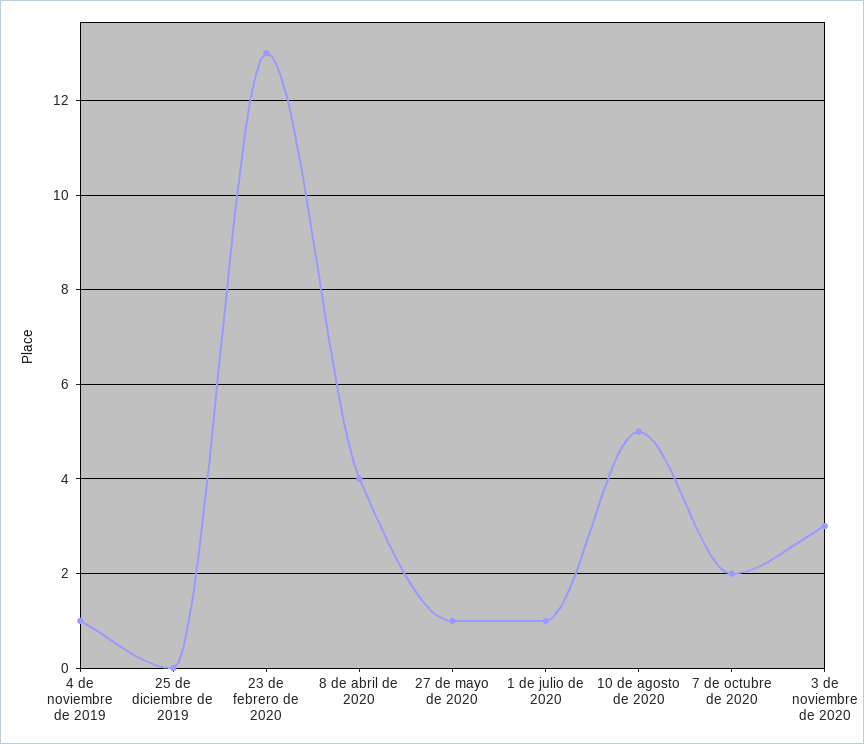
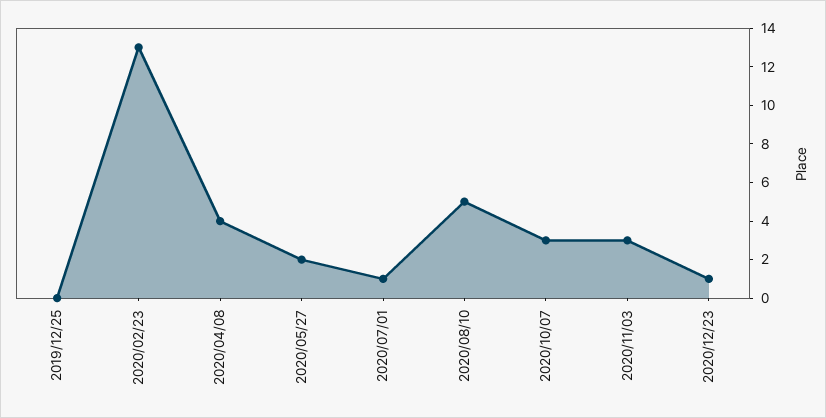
4 de noviembre de 2019: 1 -> none
27 de mayo de 2020: 1 -> 2
7 de octubre de 2020: 2 -> 3
2020/12/23: none -> 1

